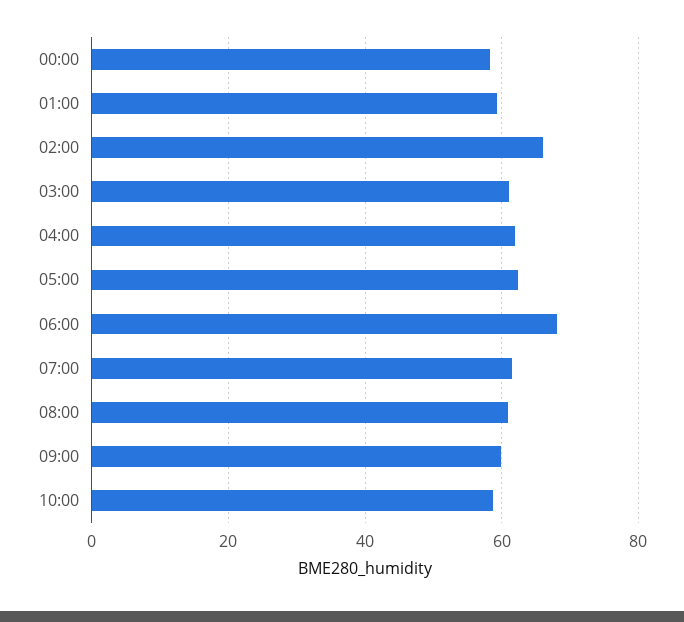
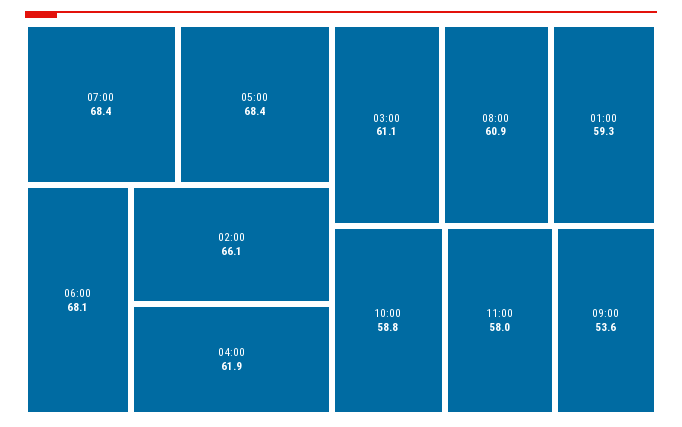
00:00: 58 -> none
05:00: 62 -> 68.4
07:00: 62 -> 68.4
09:00: 60 -> 53.6
11:00: none -> 58

